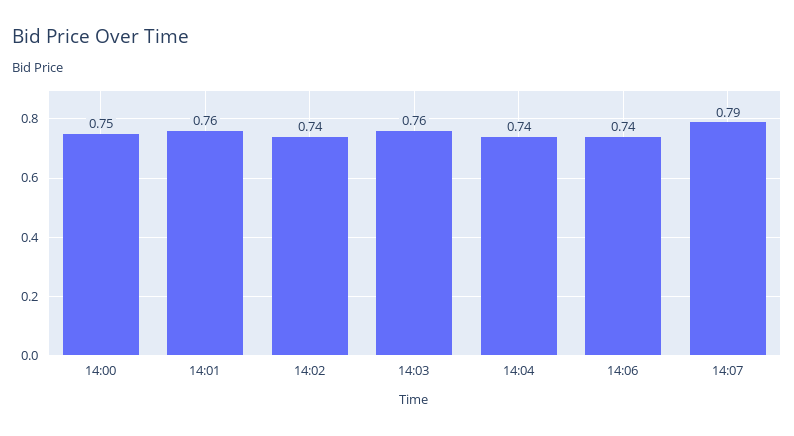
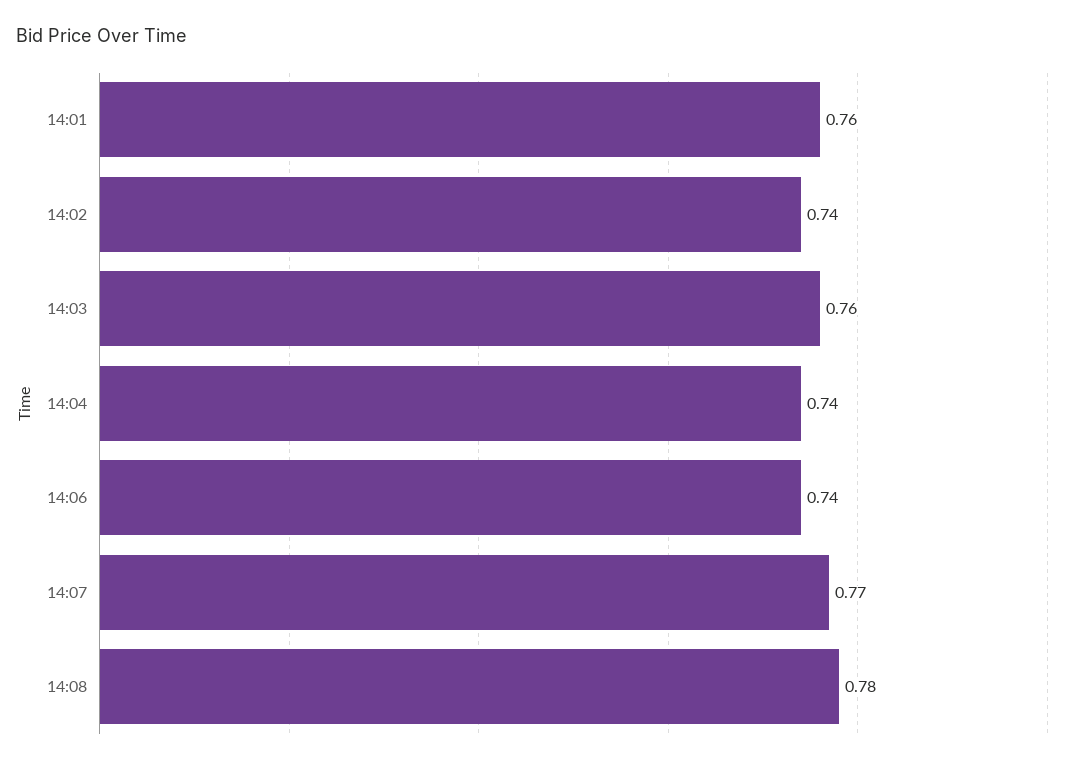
14:00: 0.75 -> none
14:07: 0.79 -> 0.77
14:08: none -> 0.78

